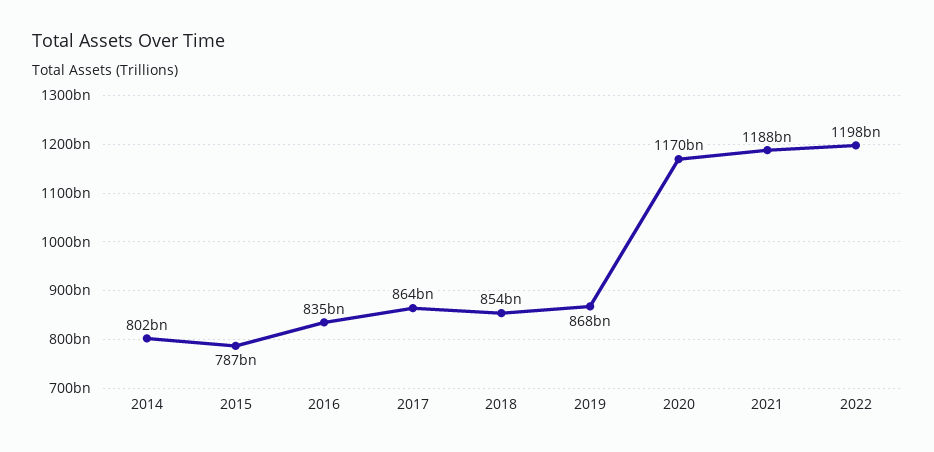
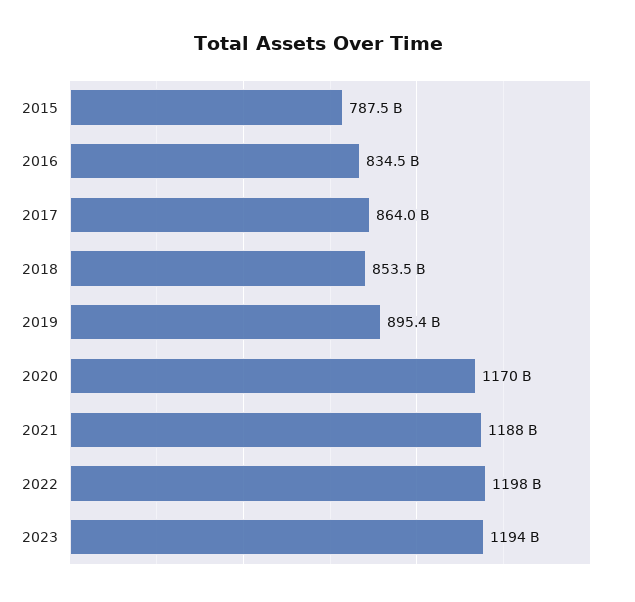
2014: 802000000000 -> none
2019: 868000000000 -> 895400000000
2023: none -> 1194000000000

